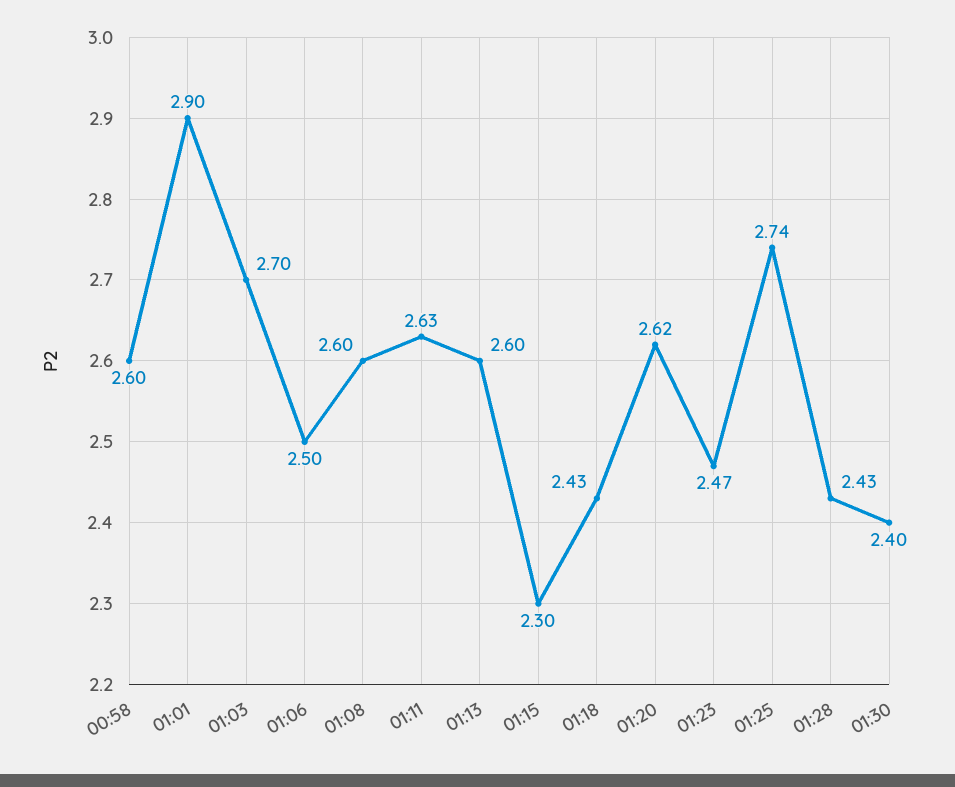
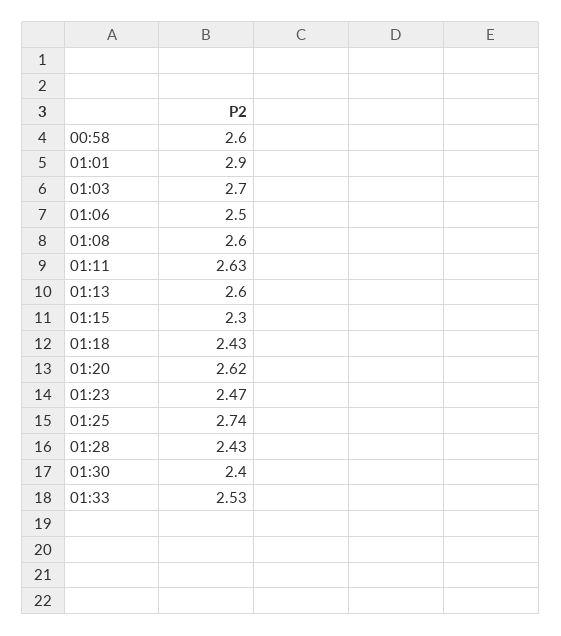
01:33: none -> 2.53

